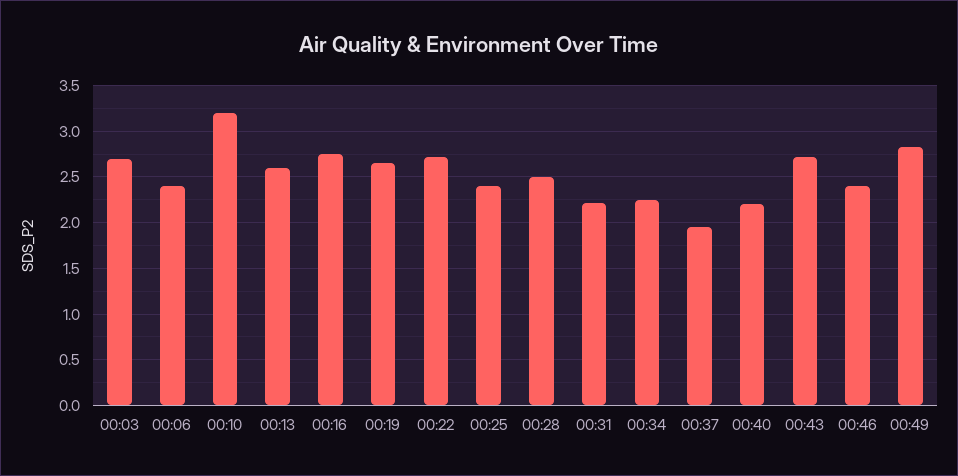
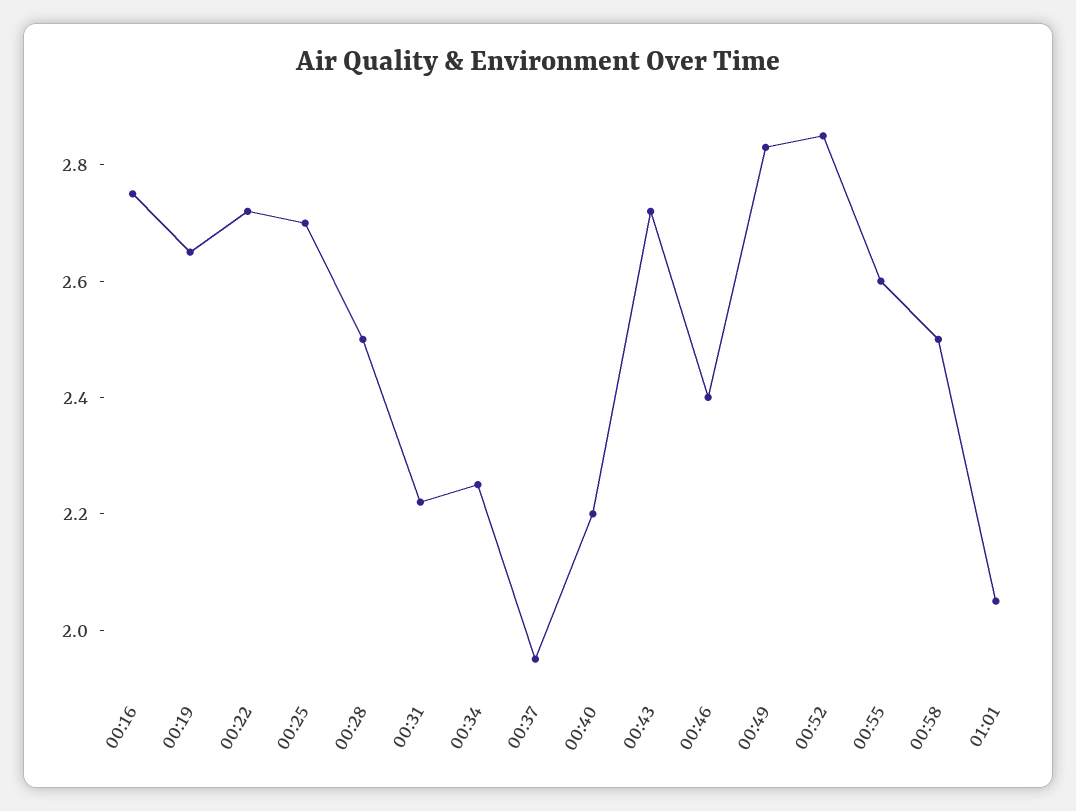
00:03: 2.7 -> none
00:06: 2.4 -> none
00:10: 3.2 -> none
00:13: 2.6 -> none
00:25: 2.4 -> 2.7
00:52: none -> 2.85
00:55: none -> 2.6
00:58: none -> 2.5
01:01: none -> 2.05

